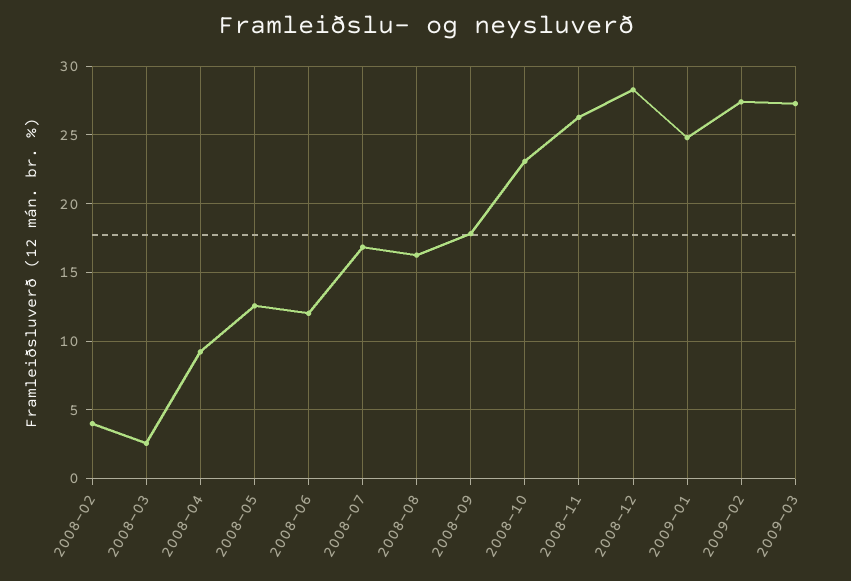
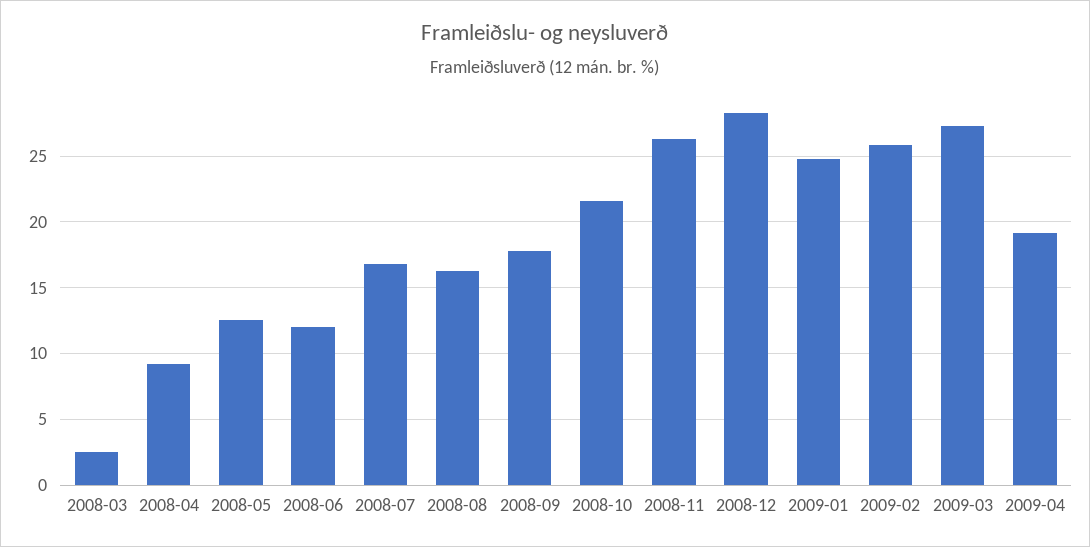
2008-02: 4 -> none
2008-10: 23 -> 21.5
2009-02: 27.5 -> 26
2009-04: none -> 19

